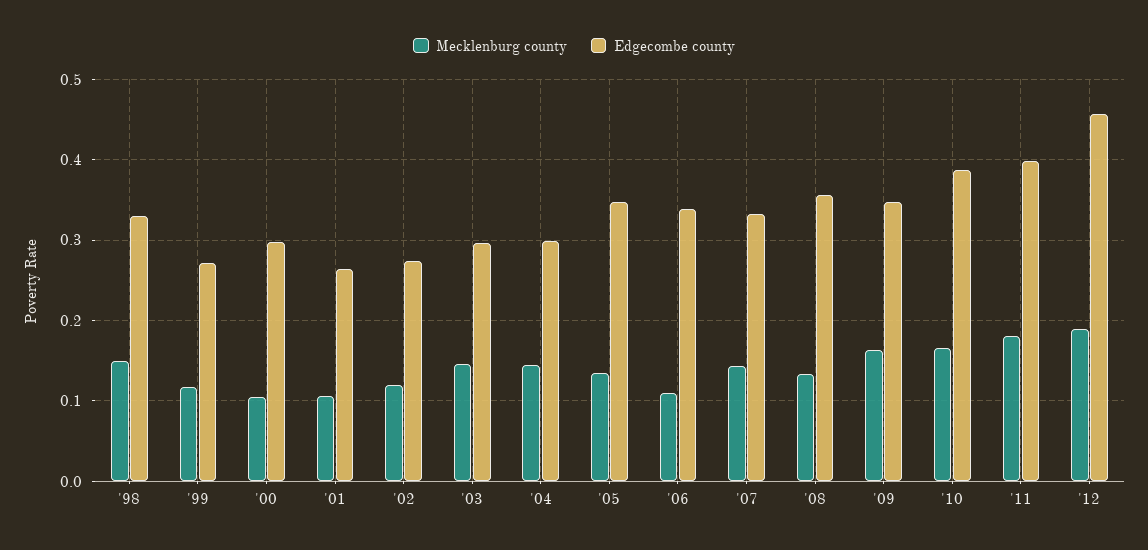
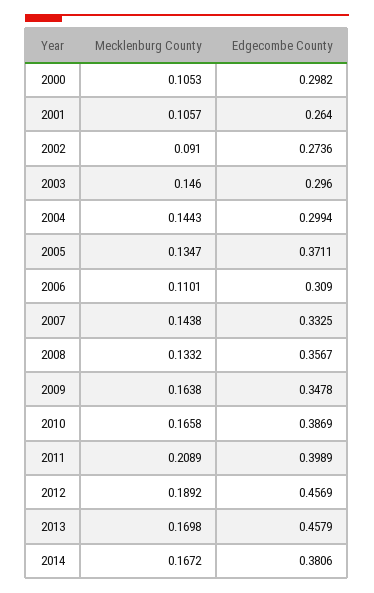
Mecklenburg county, '98: 0.15 -> none
Edgecombe county, '98: 0.33 -> none
Mecklenburg county, '99: 0.12 -> none
Edgecombe county, '99: 0.27 -> none
Mecklenburg county, '02: 0.12 -> 0.091
Edgecombe county, '05: 0.35 -> 0.3711
Edgecombe county, '06: 0.34 -> 0.309
Mecklenburg county, '11: 0.18 -> 0.2089
Mecklenburg county, 2013: none -> 0.1698
Edgecombe county, 2013: none -> 0.4579
Mecklenburg county, 2014: none -> 0.1672
Edgecombe county, 2014: none -> 0.3806

